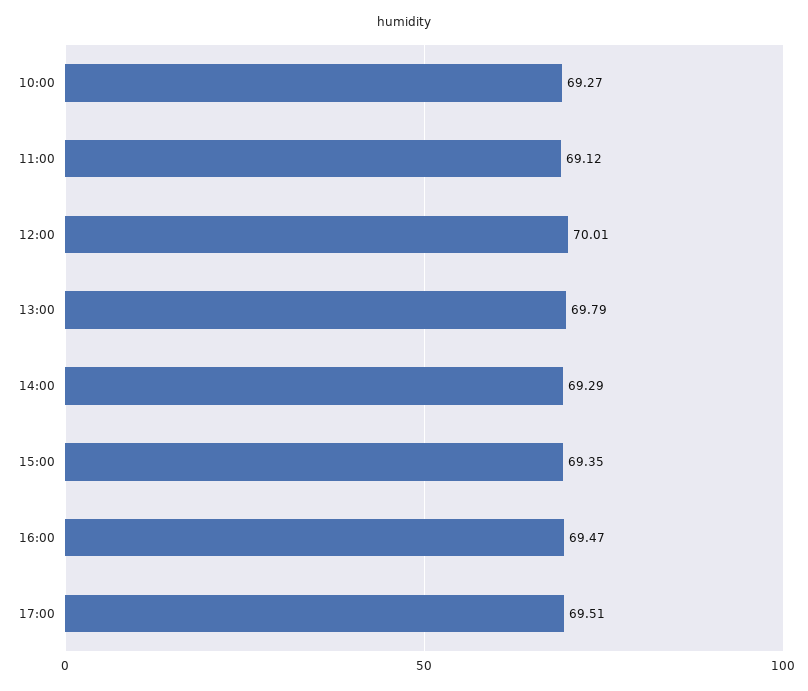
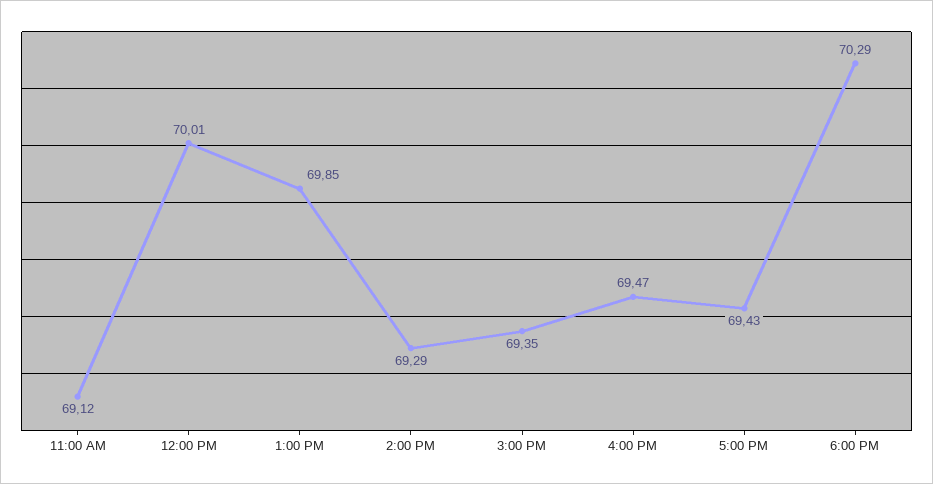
10:00: 69.27 -> none
13:00: 69.79 -> 69.85
17:00: 69.51 -> 69.43
6:00 PM: none -> 70.29

